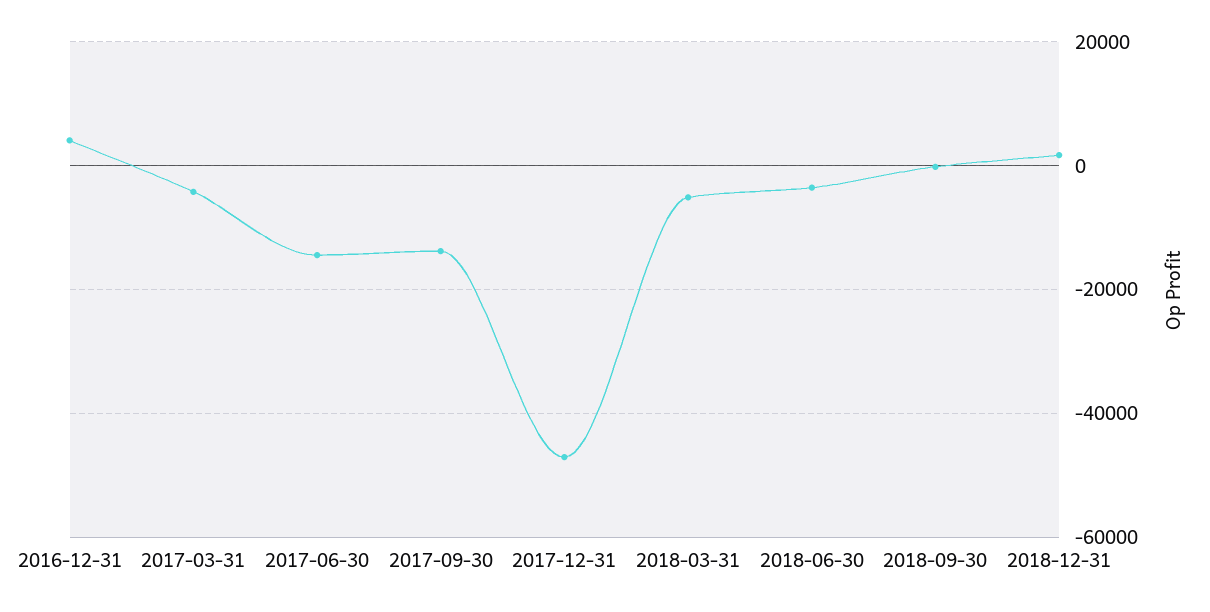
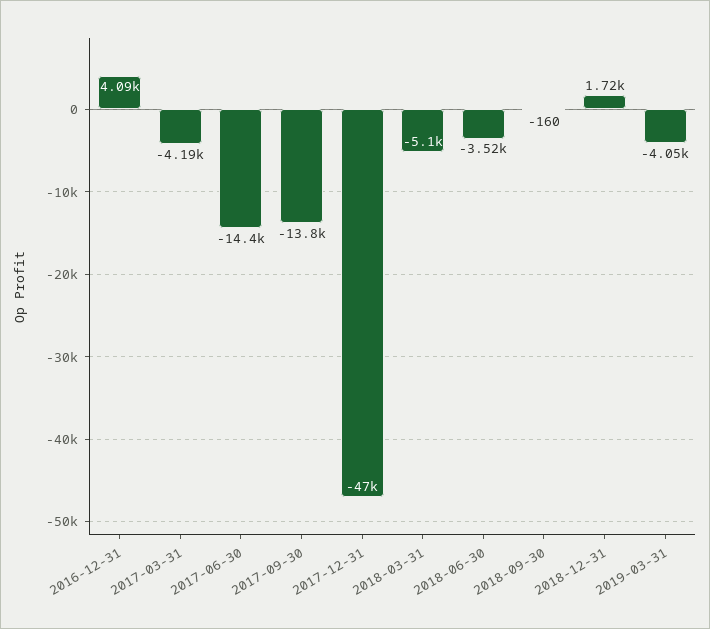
2019-03-31: none -> -4050

